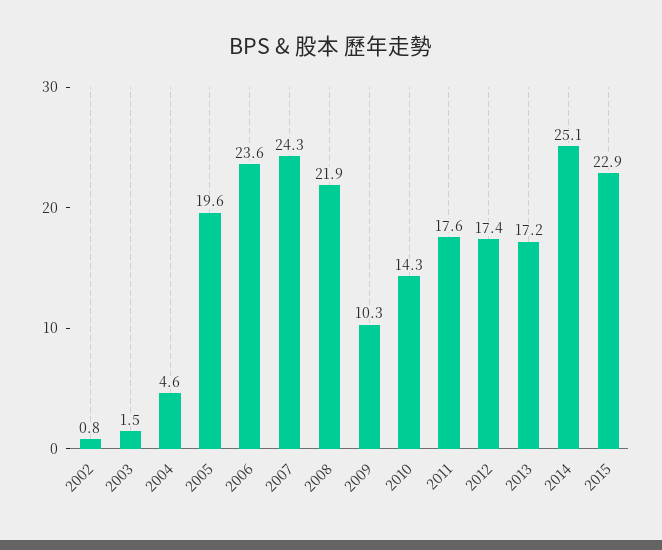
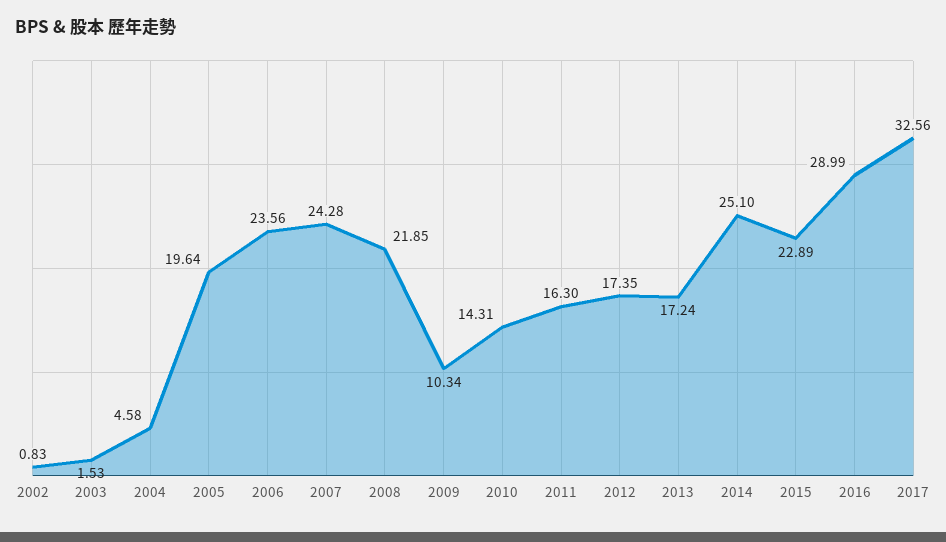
2011: 17.6 -> 16.3
2016: none -> 28.99
2017: none -> 32.56

